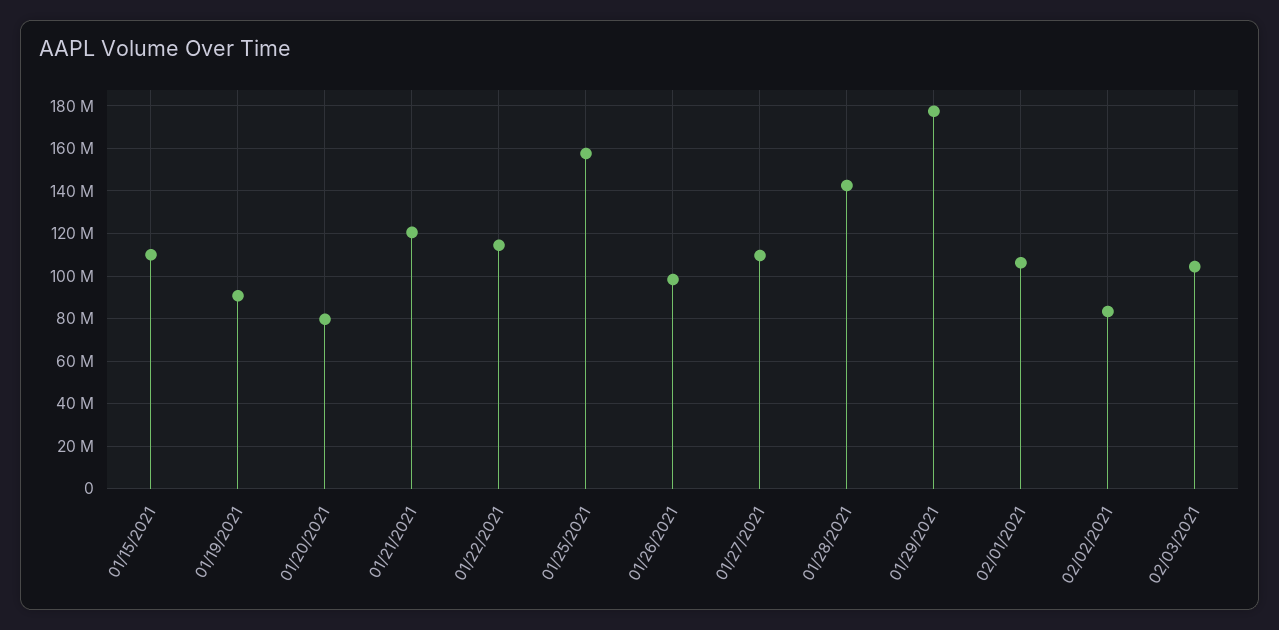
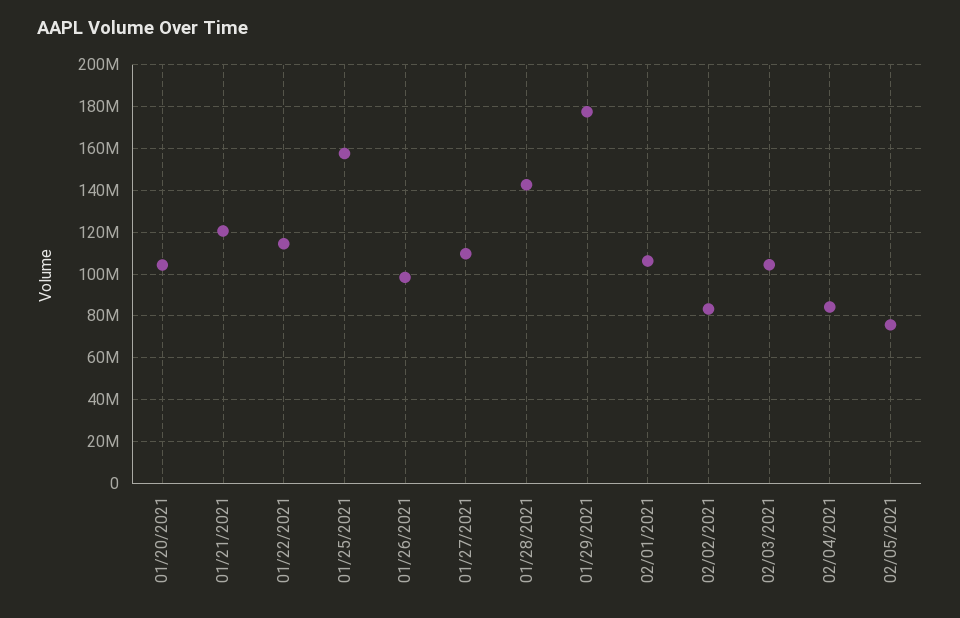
01/15/2021: 110000000 -> none
01/19/2021: 90000000 -> none
01/20/2021: 80000000 -> 105000000
02/04/2021: none -> 85000000
02/05/2021: none -> 75000000

